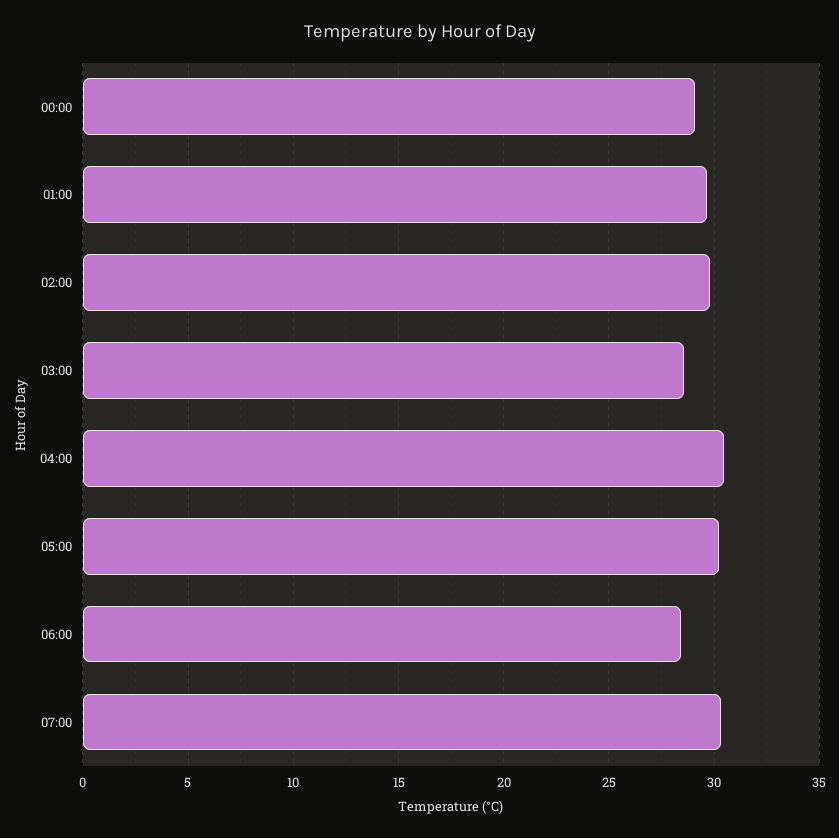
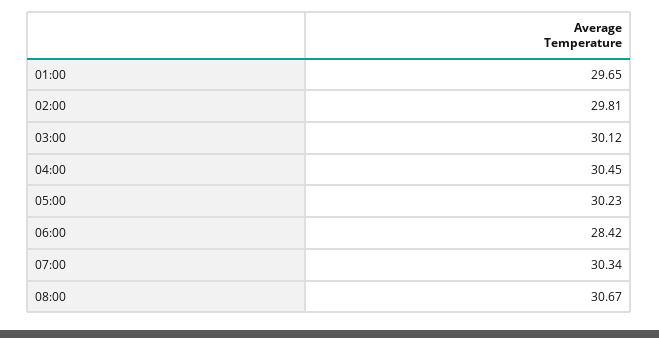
00:00: 29 -> none
03:00: 28.5 -> 30.12
08:00: none -> 30.67

